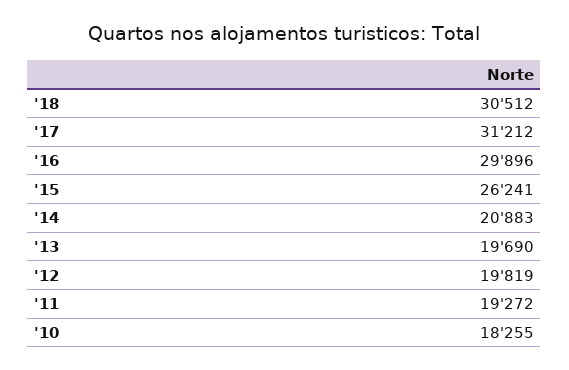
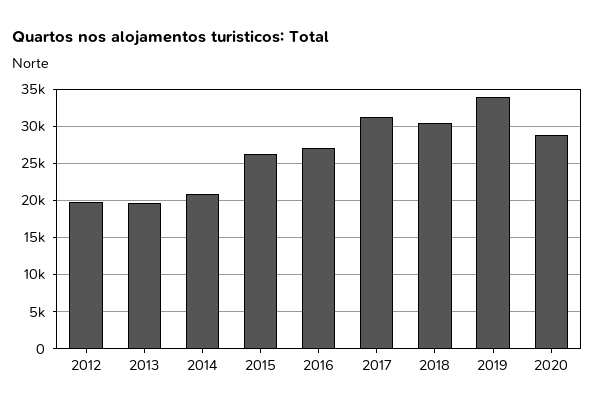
'16: 29896 -> 27000
'11: 19272 -> none
'10: 18255 -> none
2019: none -> 34000
2020: none -> 29000

